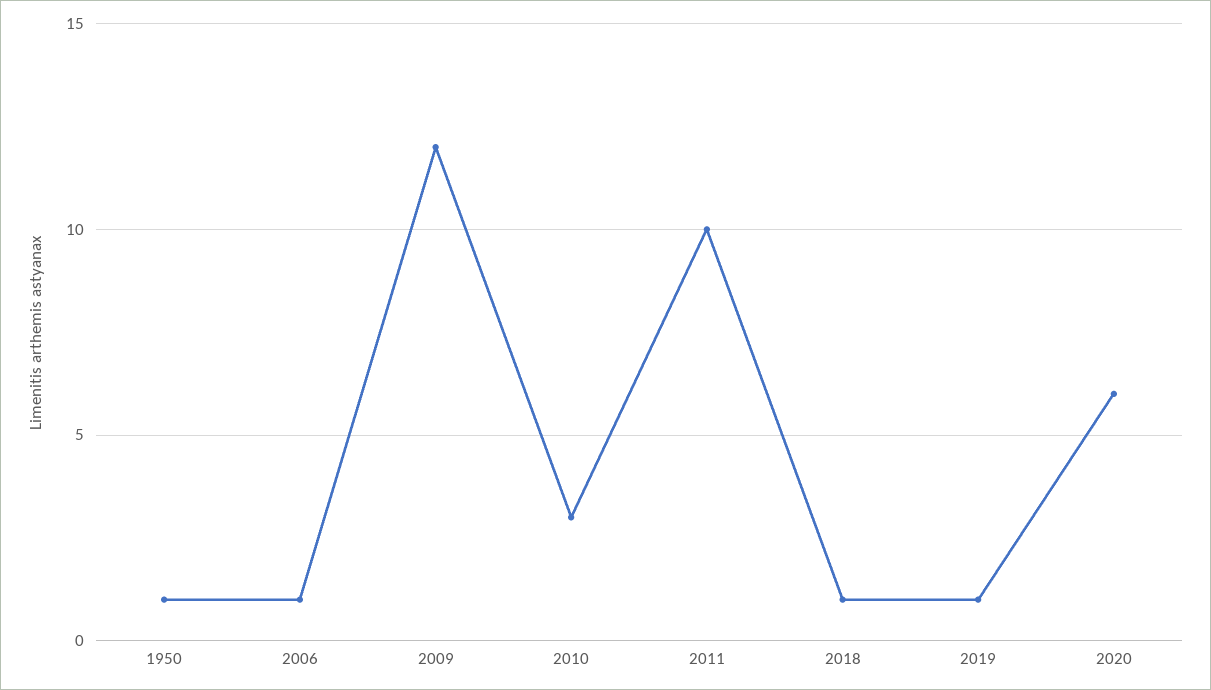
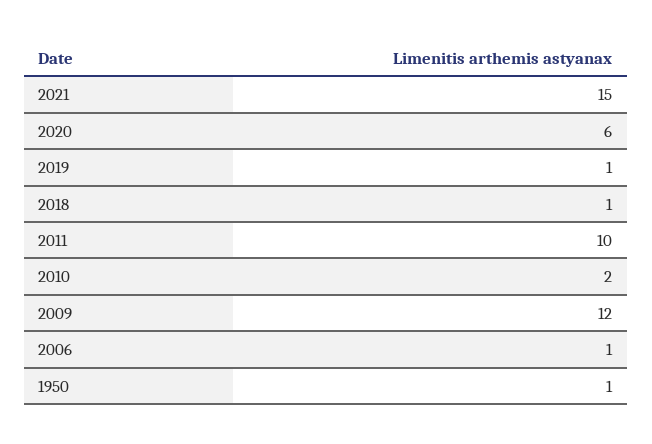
2010: 3 -> 2
2021: none -> 15

